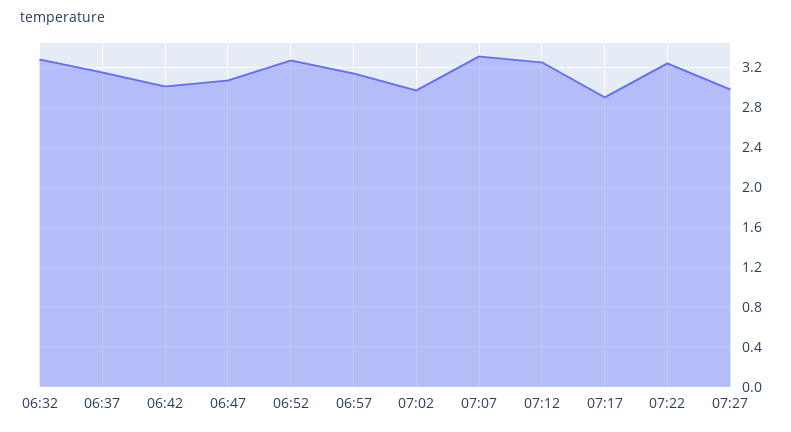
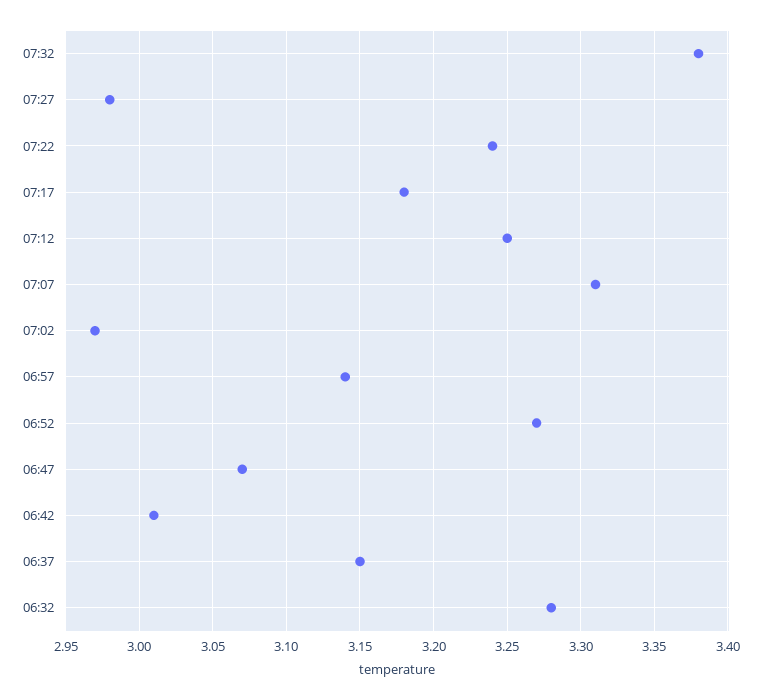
07:17: 2.9 -> 3.18
07:32: none -> 3.38

